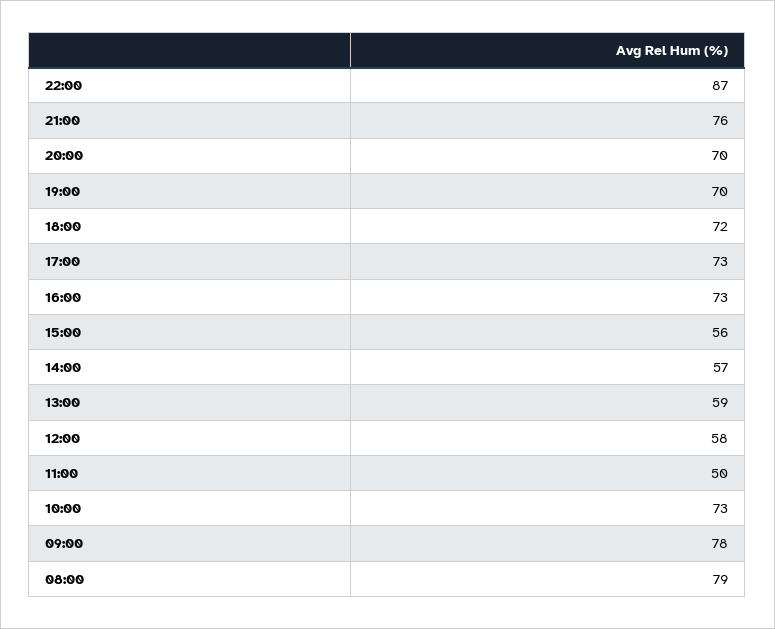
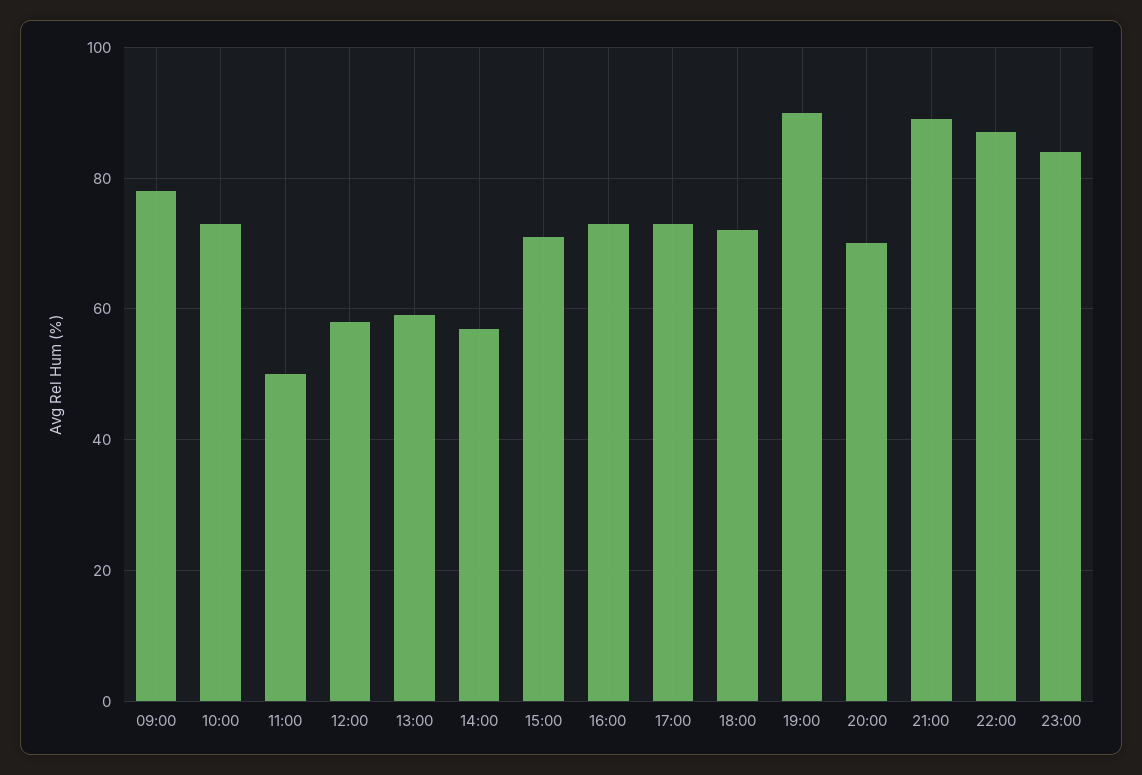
21:00: 76 -> 90
19:00: 70 -> 90
15:00: 56 -> 70
08:00: 79 -> none
23:00: none -> 85

